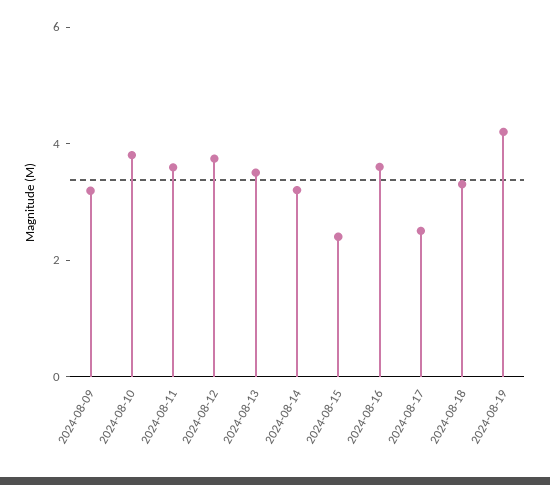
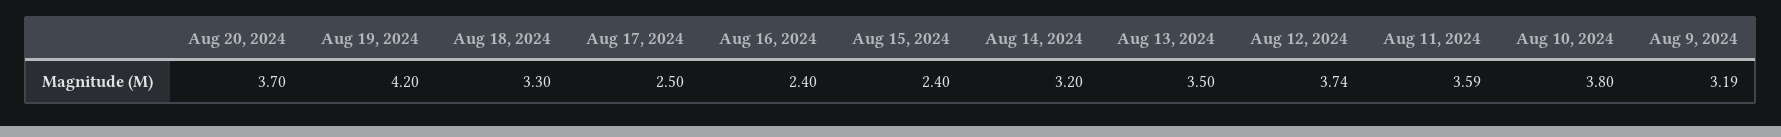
2024-08-16: 3.5 -> 2.4
Aug 20, 2024: none -> 3.7

